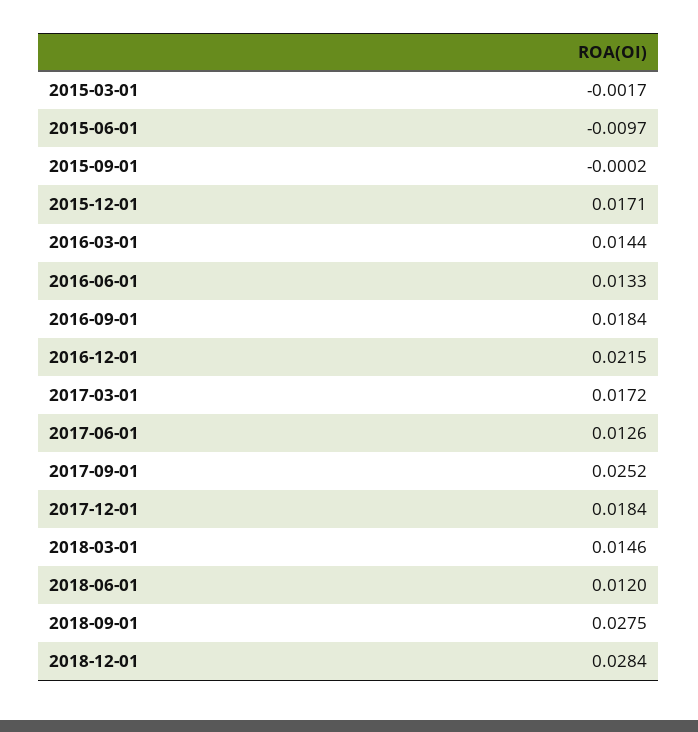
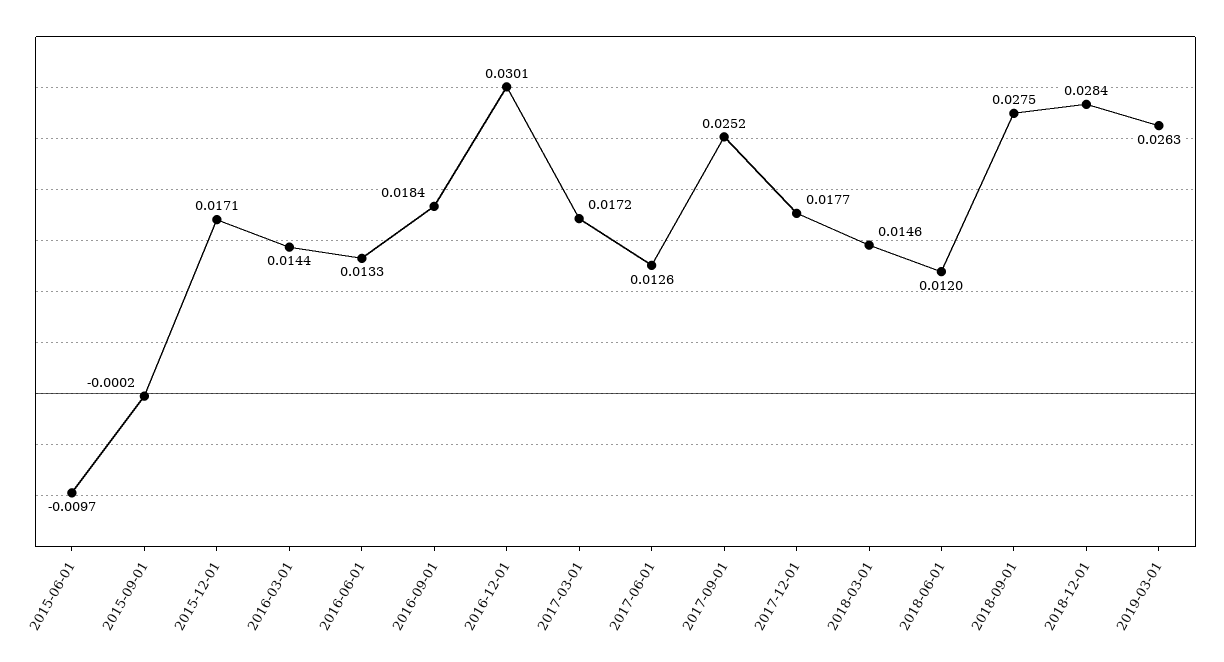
2015-03-01: -0.0017 -> none
2016-12-01: 0.0215 -> 0.0301
2017-12-01: 0.0184 -> 0.0177
2019-03-01: none -> 0.0263

